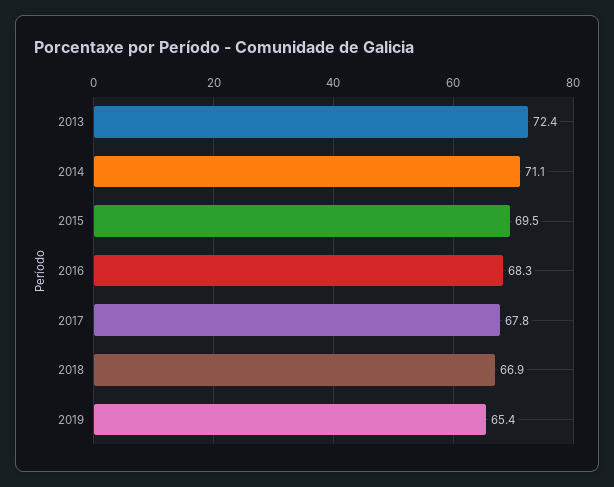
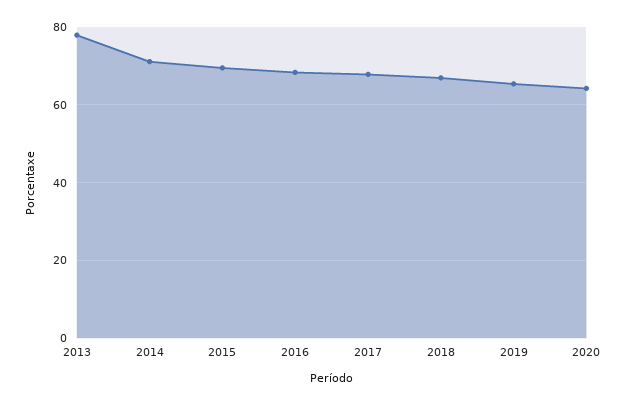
2013: 72.4 -> 78
2020: none -> 64

